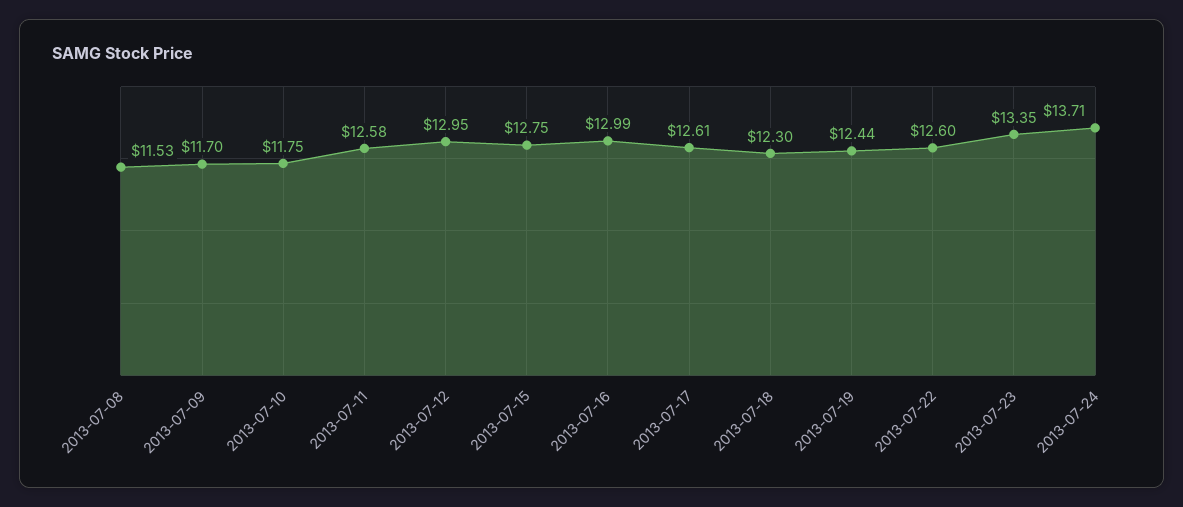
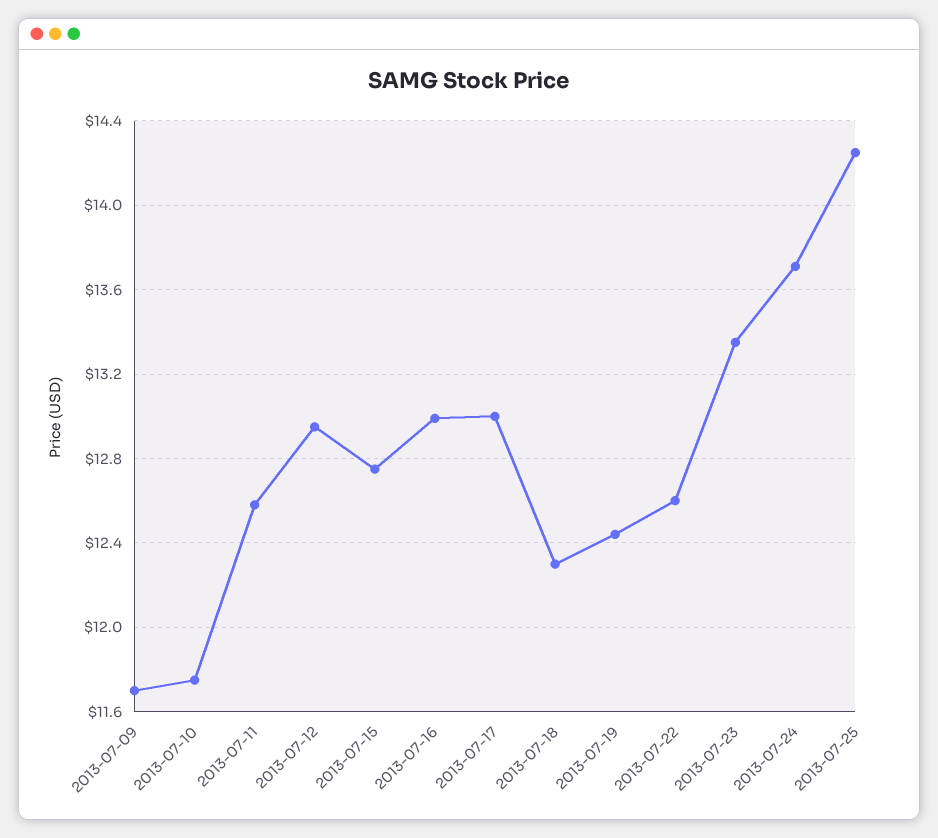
2013-07-08: 11.53 -> none
2013-07-17: 12.61 -> 13
2013-07-25: none -> 14.25

